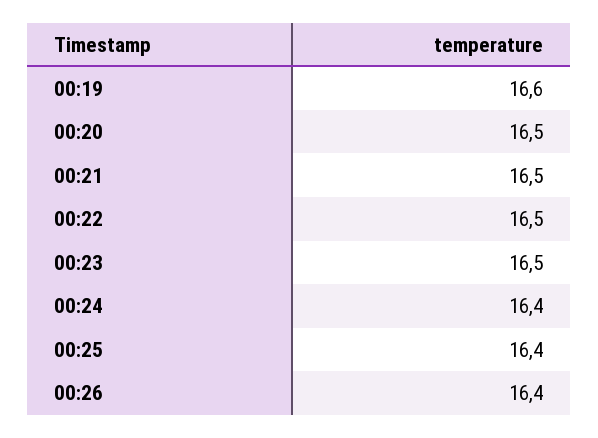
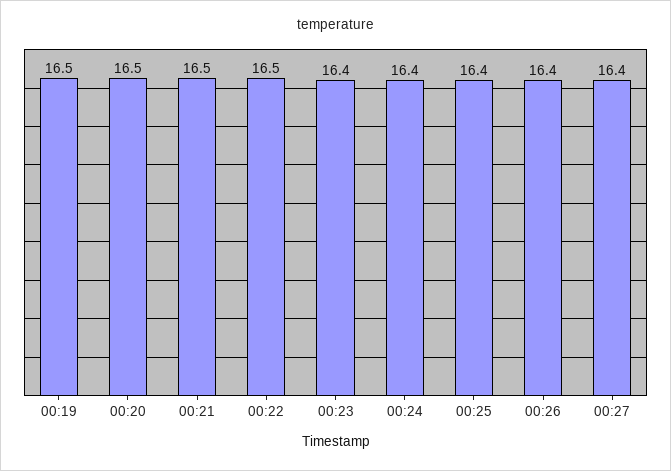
00:19: 16.6 -> 16.5
00:23: 16.5 -> 16.4
00:27: none -> 16.4

